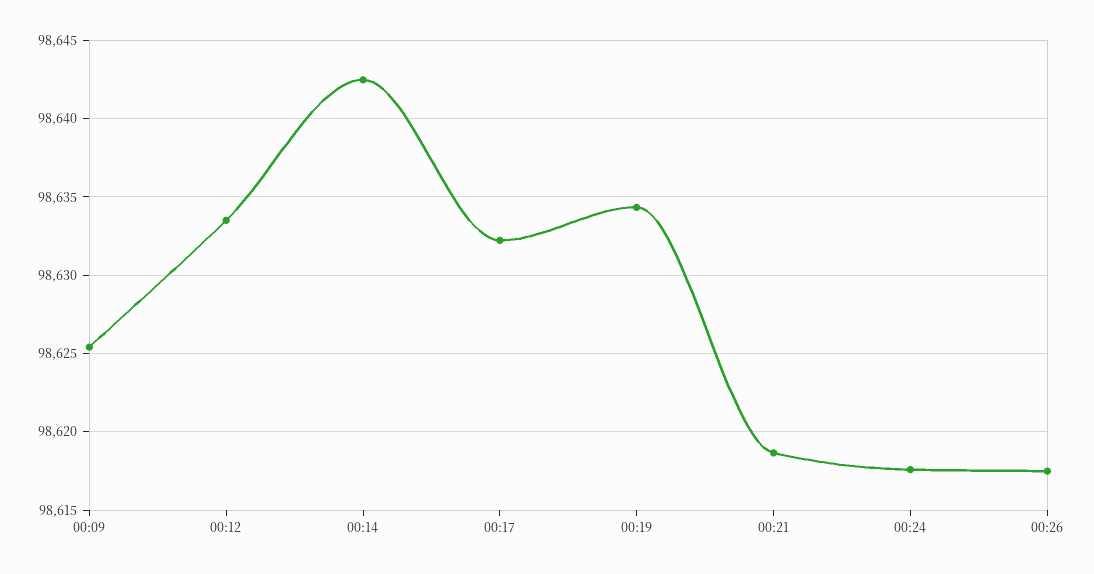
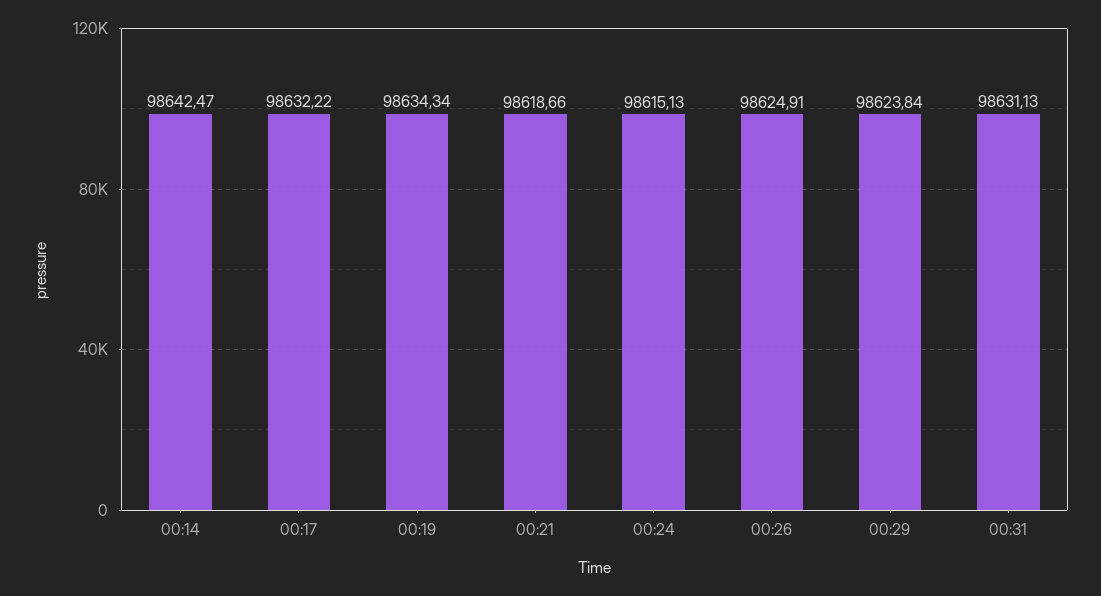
00:09: 98625.5 -> none
00:12: 98633.5 -> none
00:24: 98617.5 -> 98615.13
00:26: 98617.5 -> 98624.91
00:29: none -> 98623.84
00:31: none -> 98631.13

